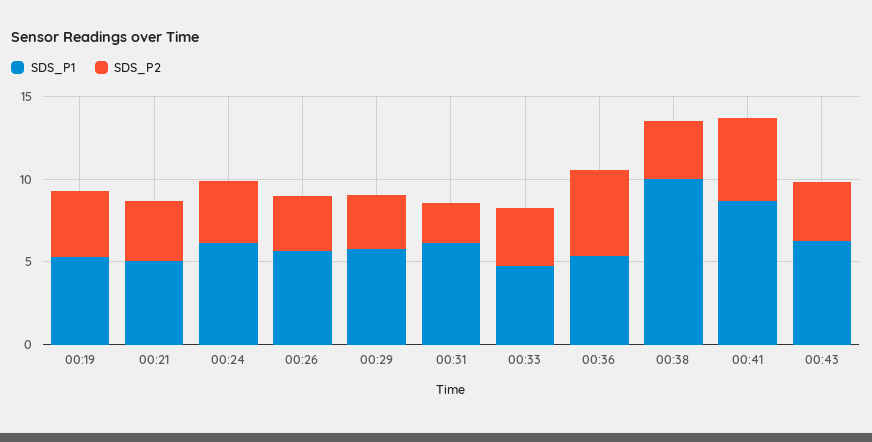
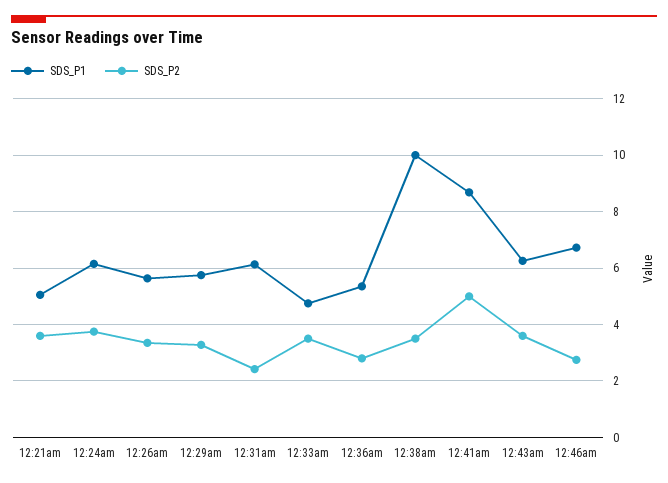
SDS_P1, 00:19: 5 -> none
SDS_P2, 00:19: 4 -> none
SDS_P2, 00:36: 5 -> 2.75
SDS_P1, 12:46am: none -> 6.75
SDS_P2, 12:46am: none -> 2.75

